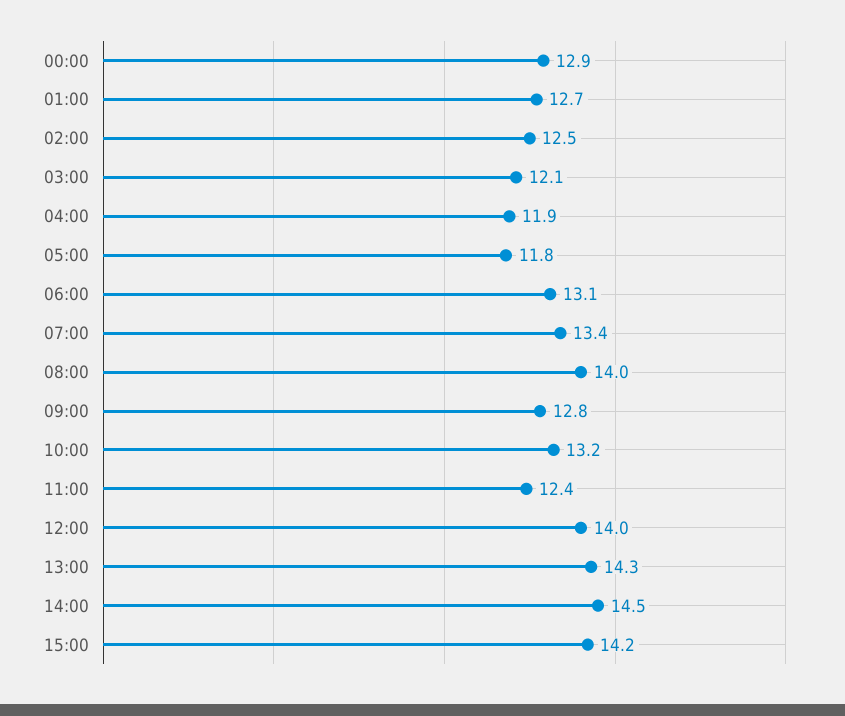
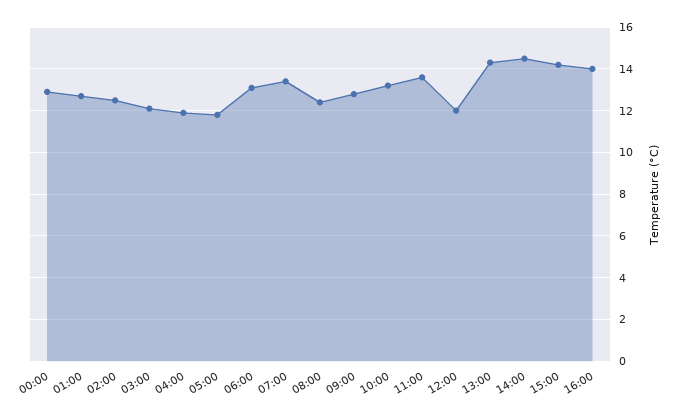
08:00: 14 -> 12.5
11:00: 12.4 -> 13.5
12:00: 14 -> 12
16:00: none -> 14

